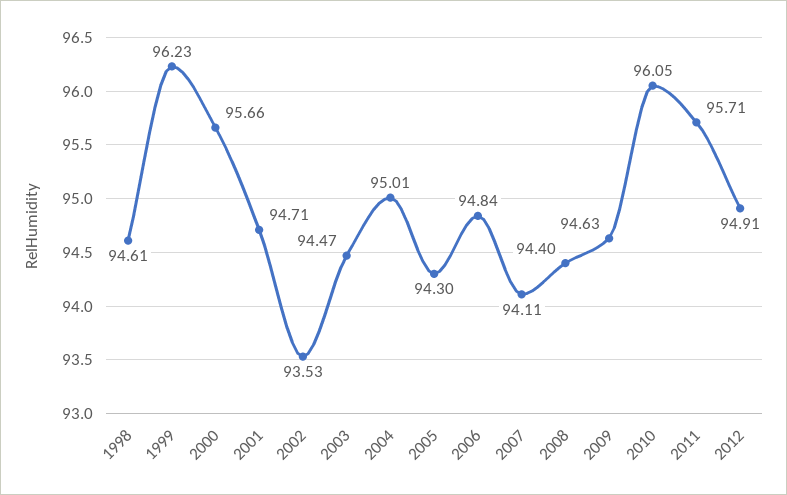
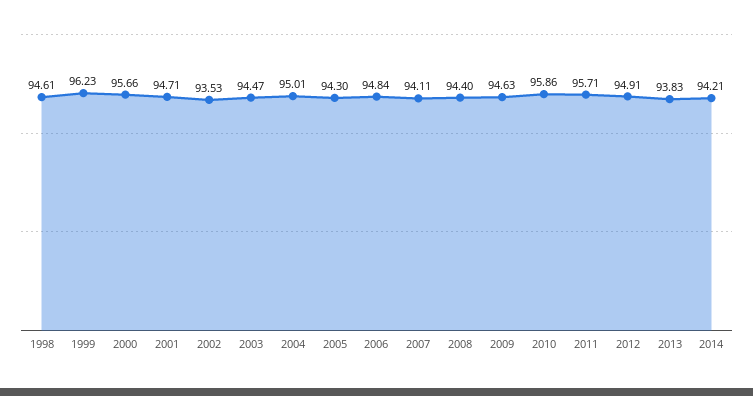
2010: 96.05 -> 95.86
2013: none -> 93.83
2014: none -> 94.21

